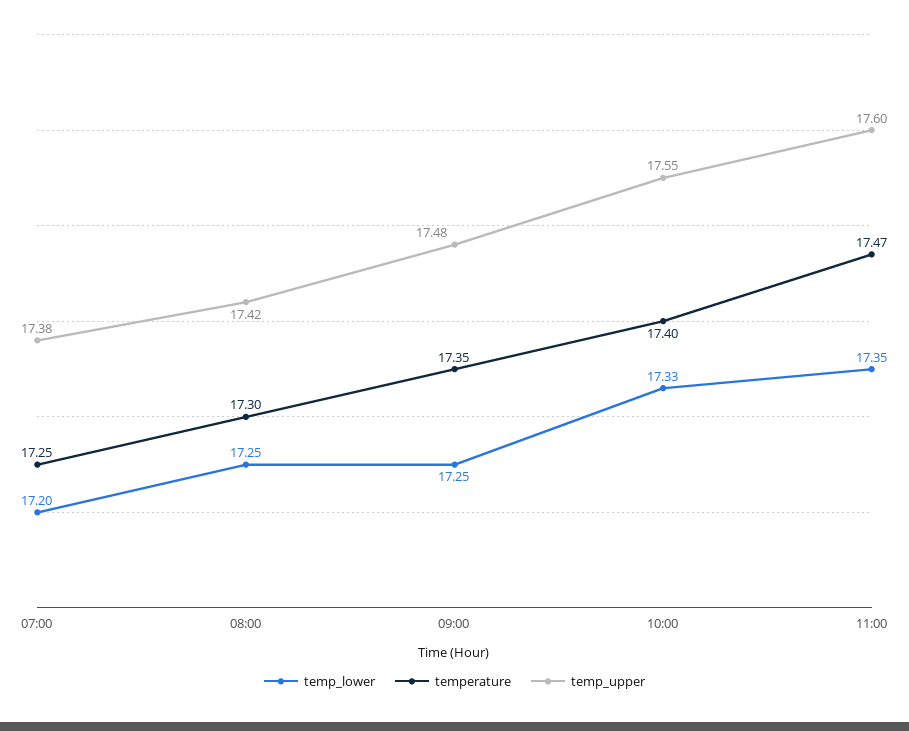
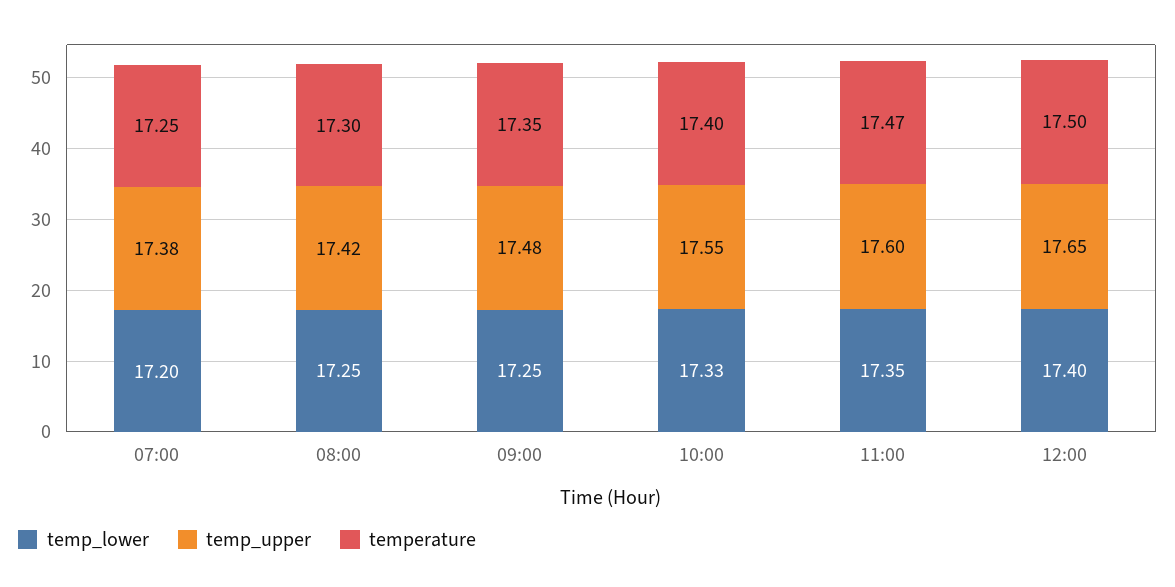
temp_lower, 12:00: none -> 17.4
temp_upper, 12:00: none -> 17.65
temperature, 12:00: none -> 17.5

